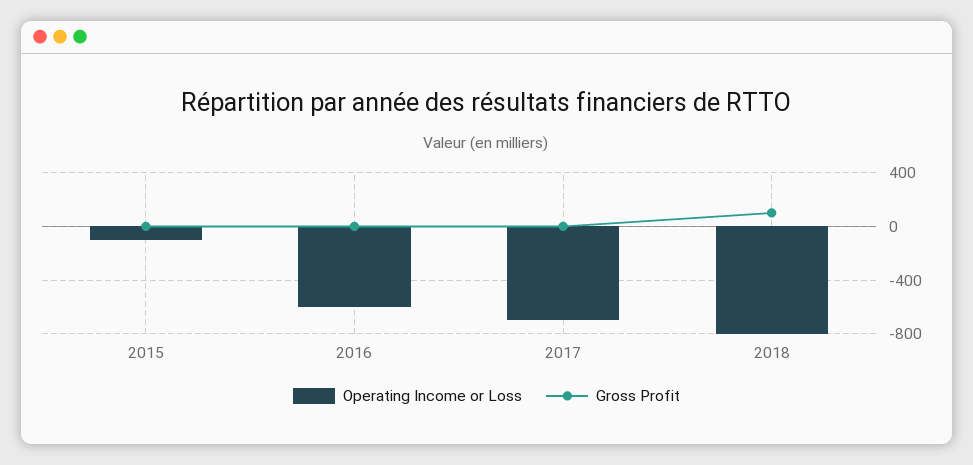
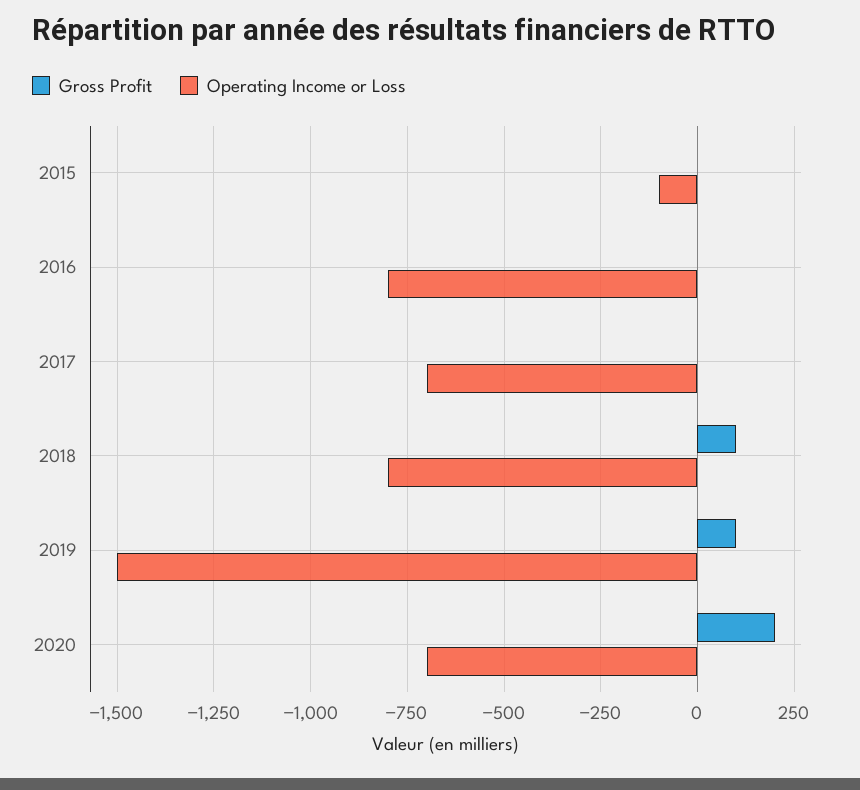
Operating Income or Loss, 2016: -600 -> -800
Gross Profit, 2019: none -> 100
Operating Income or Loss, 2019: none -> -1500
Gross Profit, 2020: none -> 200
Operating Income or Loss, 2020: none -> -700

